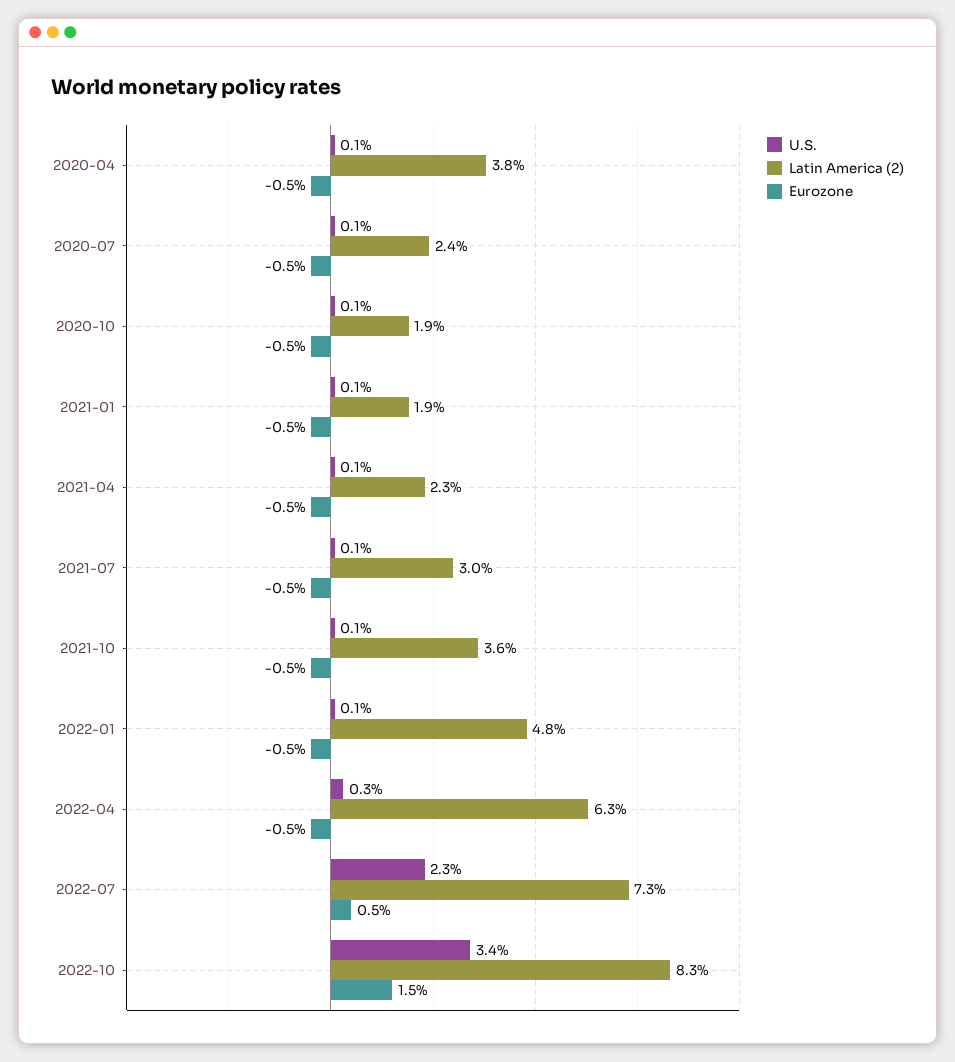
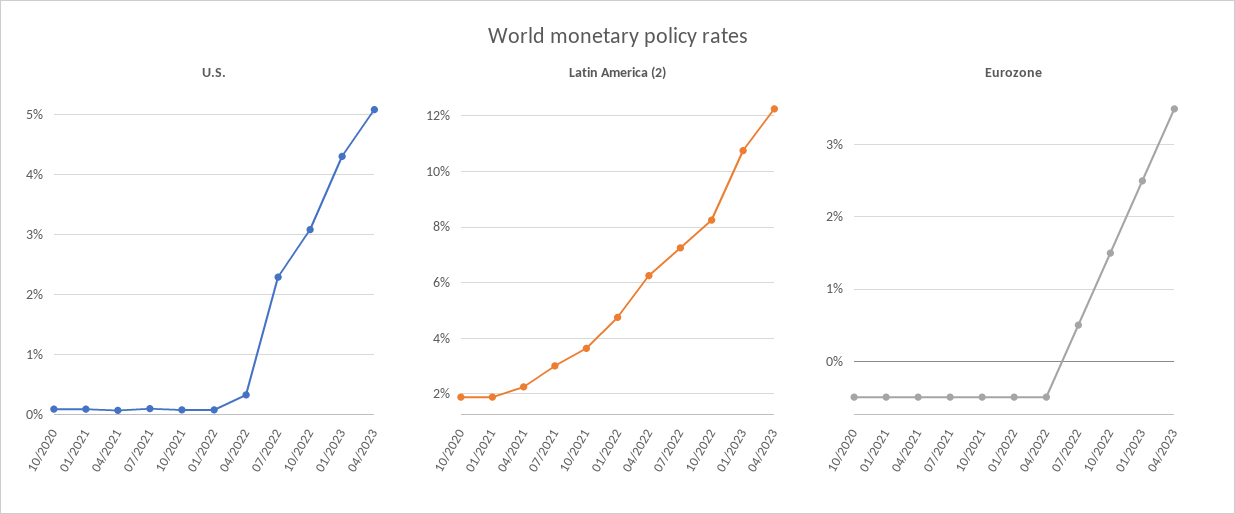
U.S., 2020-04: 0.1 -> none
Latin America (2), 2020-04: 3.8 -> none
Eurozone, 2020-04: -0.5 -> none
U.S., 2020-07: 0.1 -> none
Latin America (2), 2020-07: 2.4 -> none
Eurozone, 2020-07: -0.5 -> none
U.S., 2022-10: 3.4 -> 3.1
U.S., 01/2023: none -> 4.3
U.S., 04/2023: none -> 5.1
Latin America (2), 01/2023: none -> 10.75
Latin America (2), 04/2023: none -> 12.25
Eurozone, 01/2023: none -> 2.5
Eurozone, 04/2023: none -> 3.5

